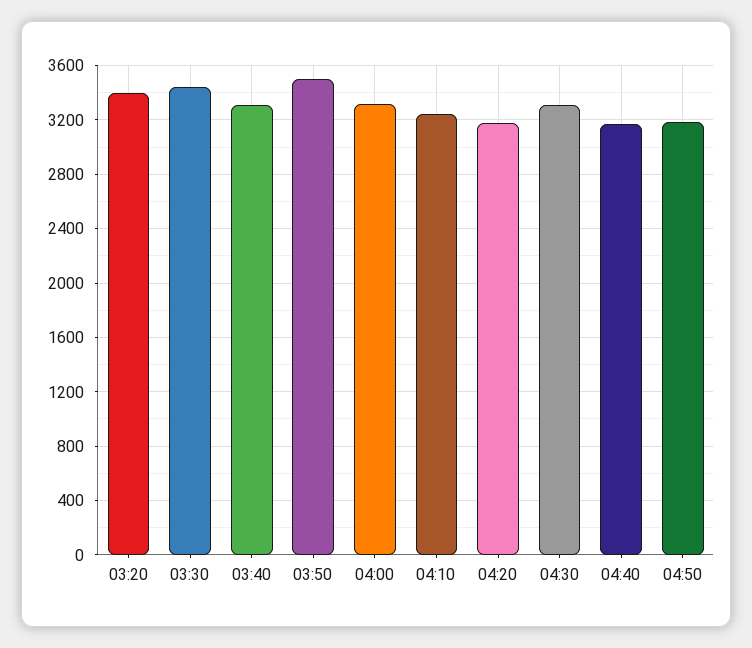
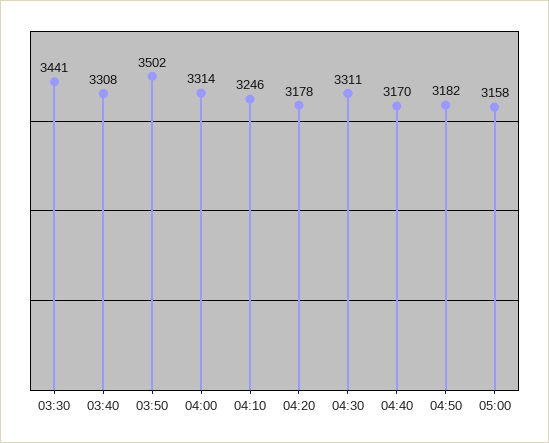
03:20: 3400 -> none
05:00: none -> 3158

